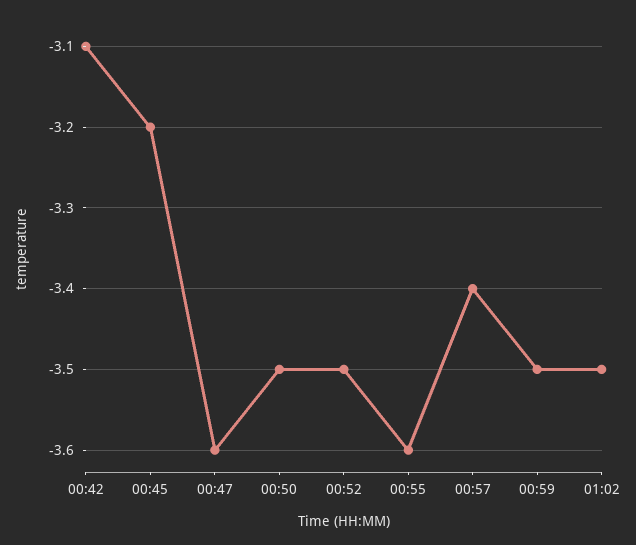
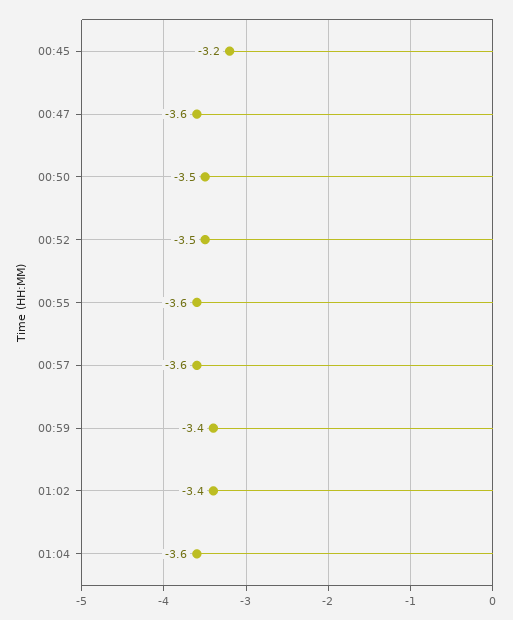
00:42: -3.1 -> none
00:57: -3.4 -> -3.6
00:59: -3.5 -> -3.4
01:02: -3.5 -> -3.4
01:04: none -> -3.6

